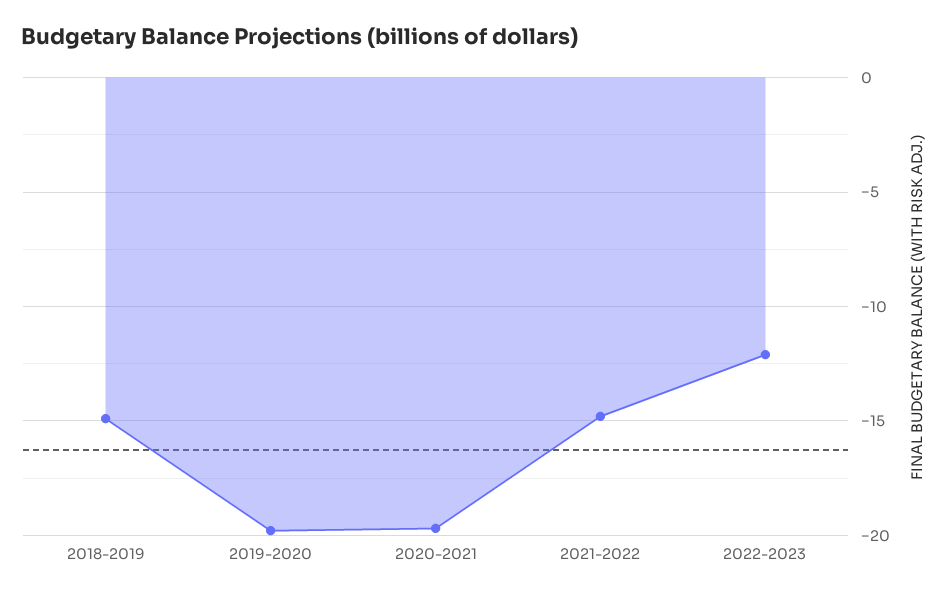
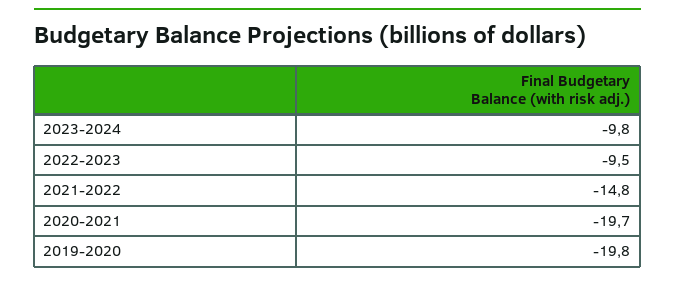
2018-2019: -15 -> none
2022-2023: -12 -> -9.5
2023-2024: none -> -9.8

